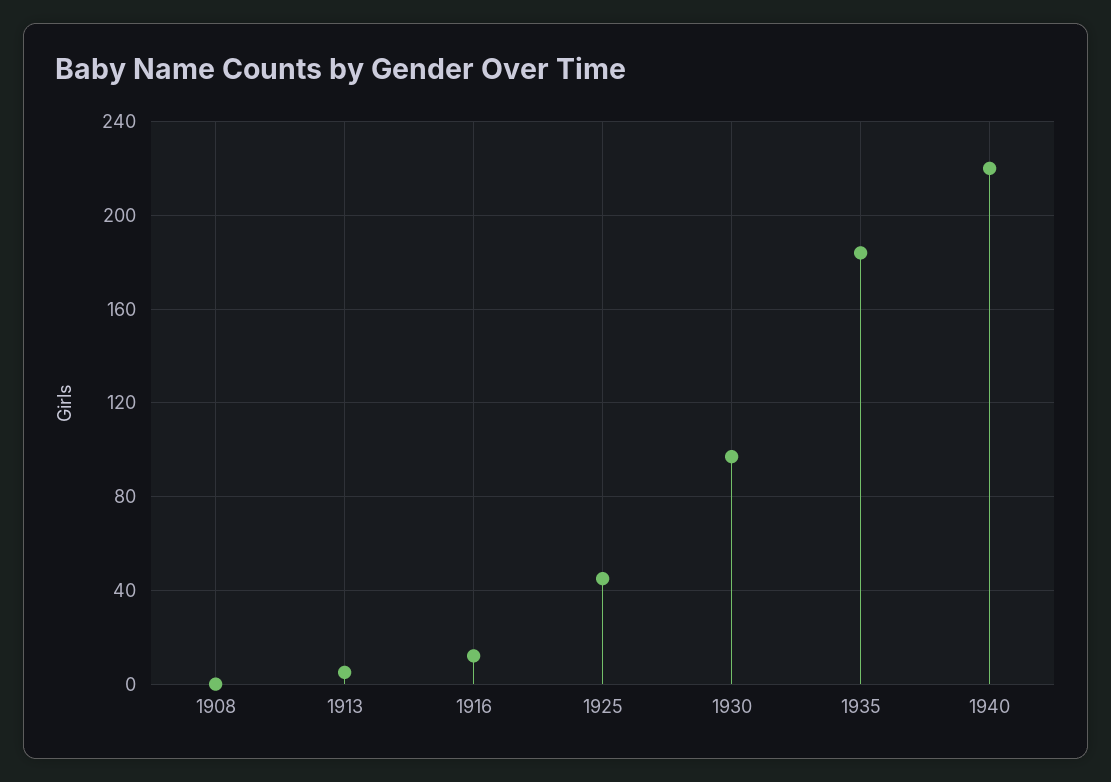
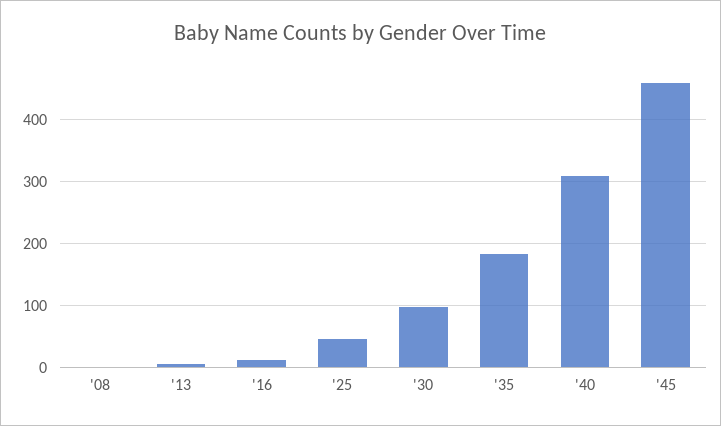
1940: 220 -> 310
'45: none -> 460

